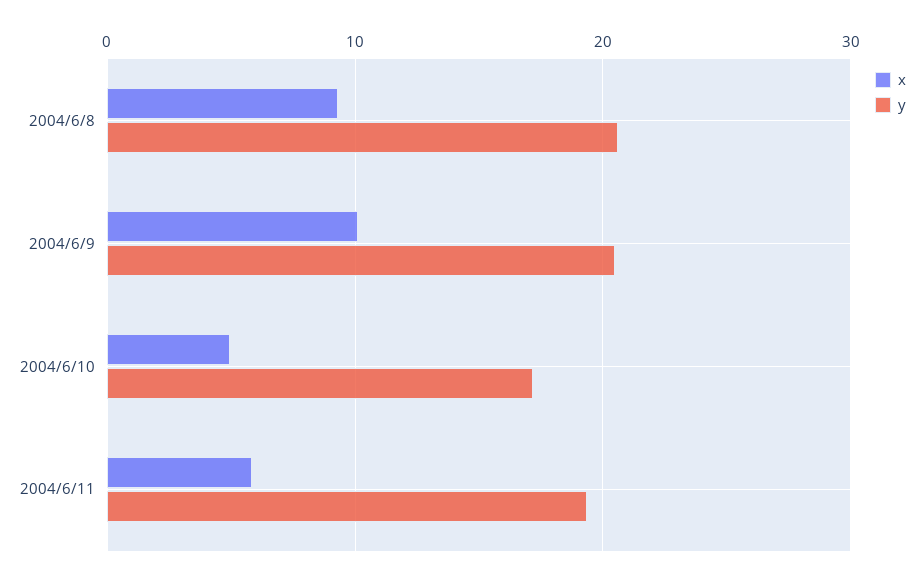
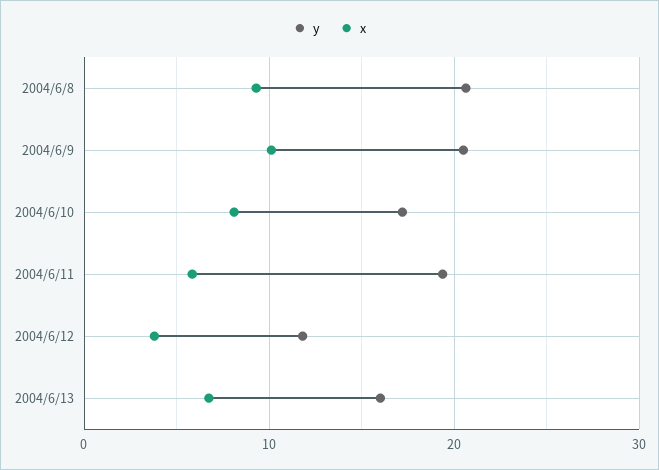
x, 2004/6/10: 5 -> 8
y, 2004/6/12: none -> 12
x, 2004/6/12: none -> 4
y, 2004/6/13: none -> 16
x, 2004/6/13: none -> 7

